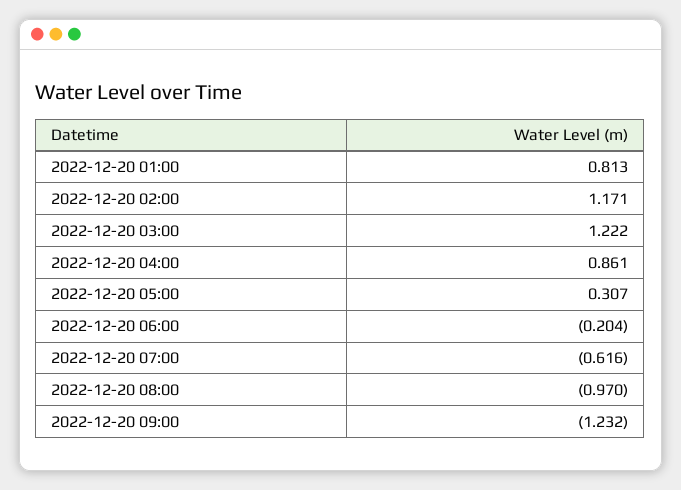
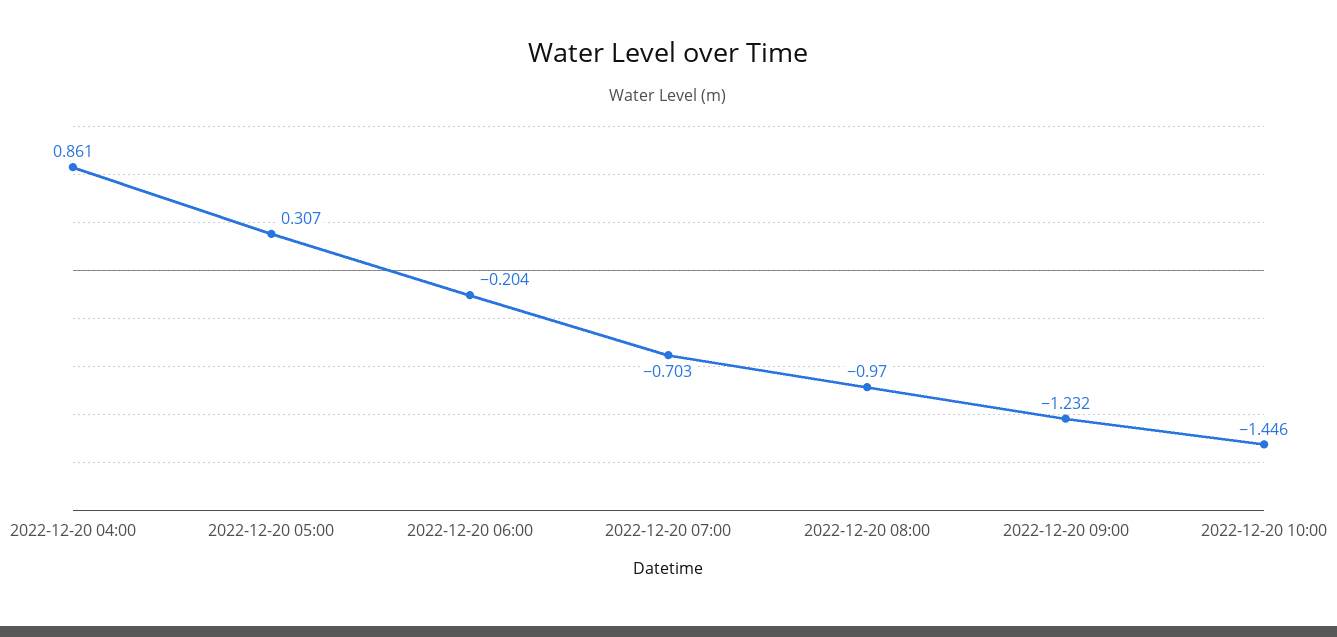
2022-12-20 01:00: 0.813 -> none
2022-12-20 02:00: 1.171 -> none
2022-12-20 03:00: 1.222 -> none
2022-12-20 07:00: -0.616 -> -0.703
2022-12-20 10:00: none -> -1.446

